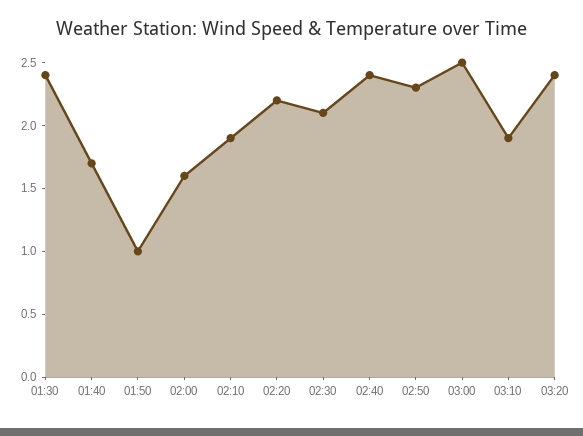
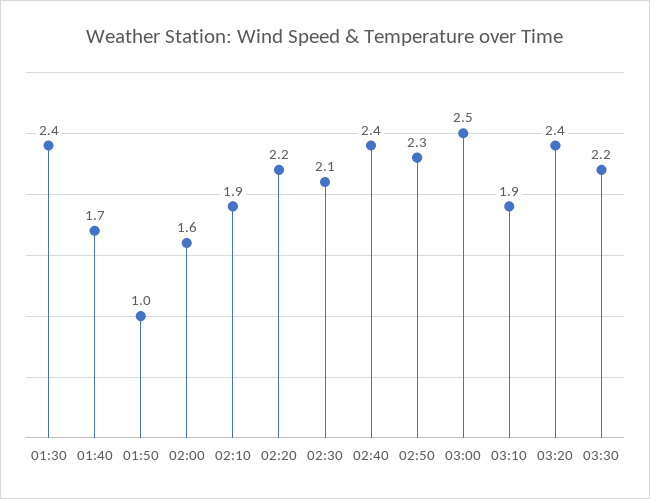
03:30: none -> 2.2

